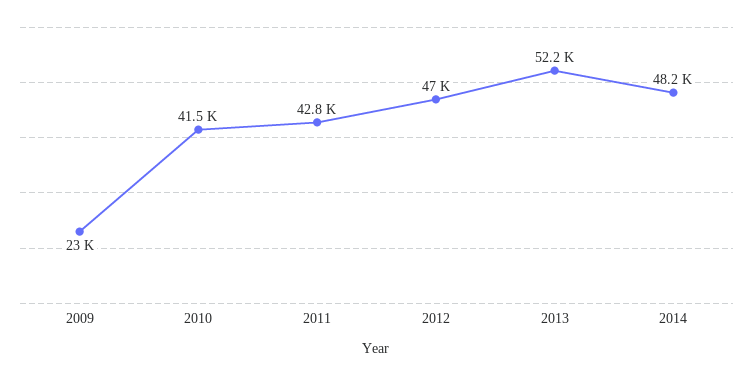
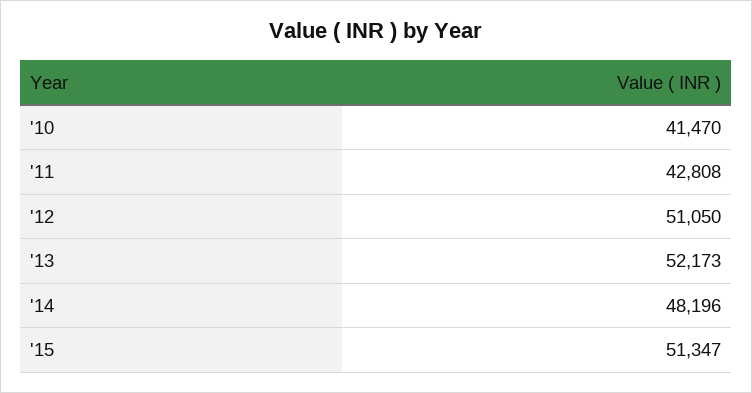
2009: 23000 -> none
2012: 47000 -> 51050
'15: none -> 51347

